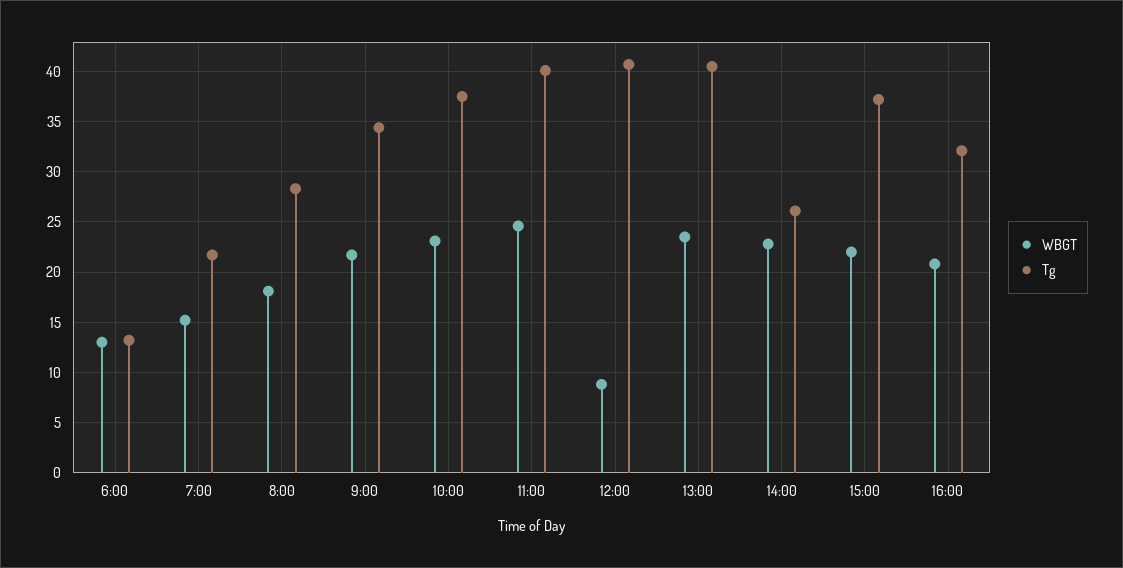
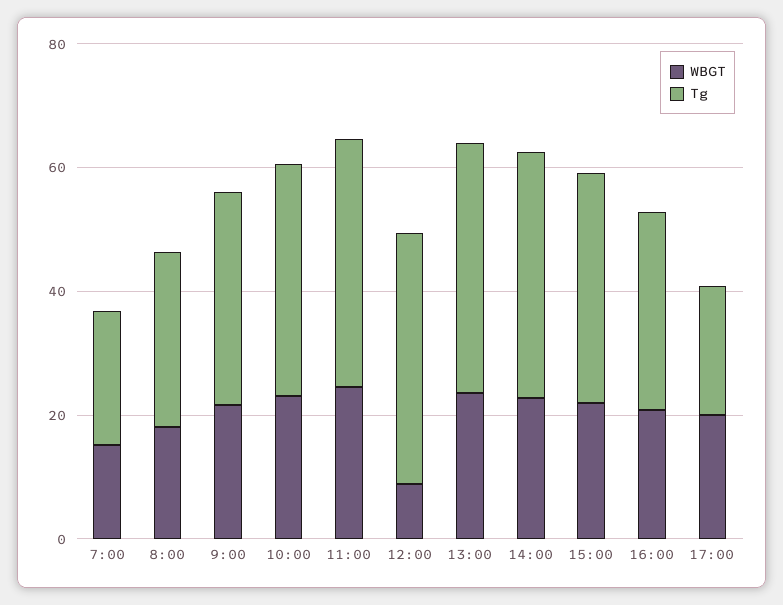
WBGT, 6:00: 13 -> none
Tg, 6:00: 13 -> none
Tg, 14:00: 26 -> 40
WBGT, 17:00: none -> 20
Tg, 17:00: none -> 20

